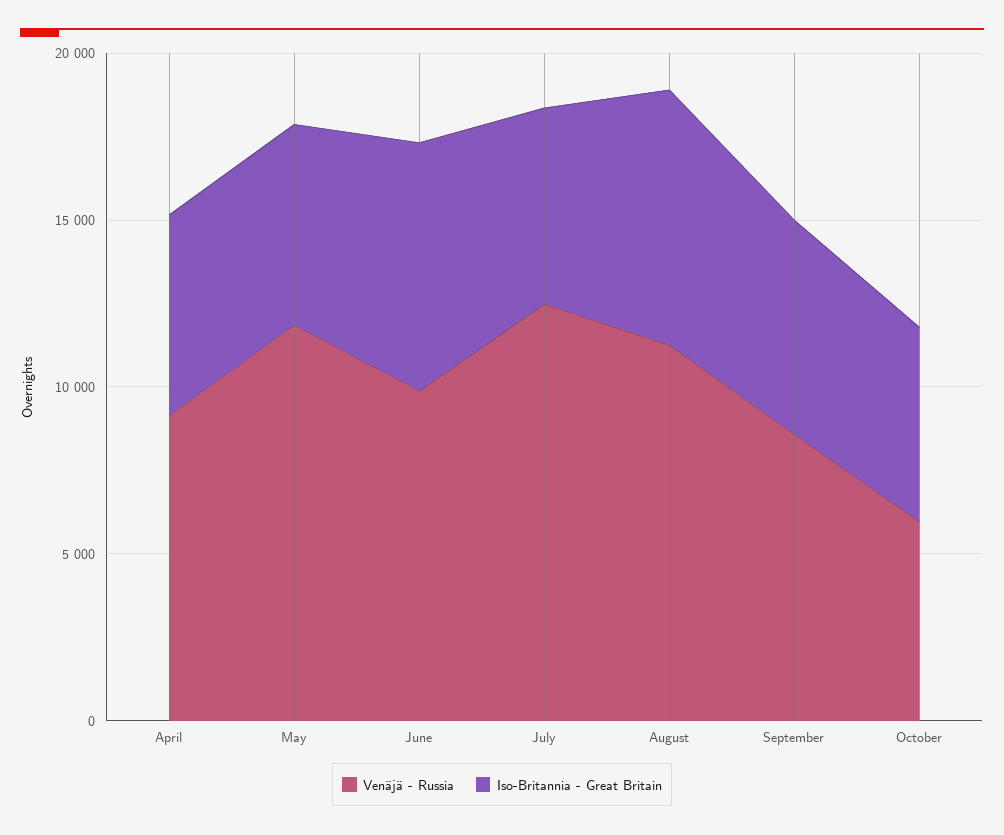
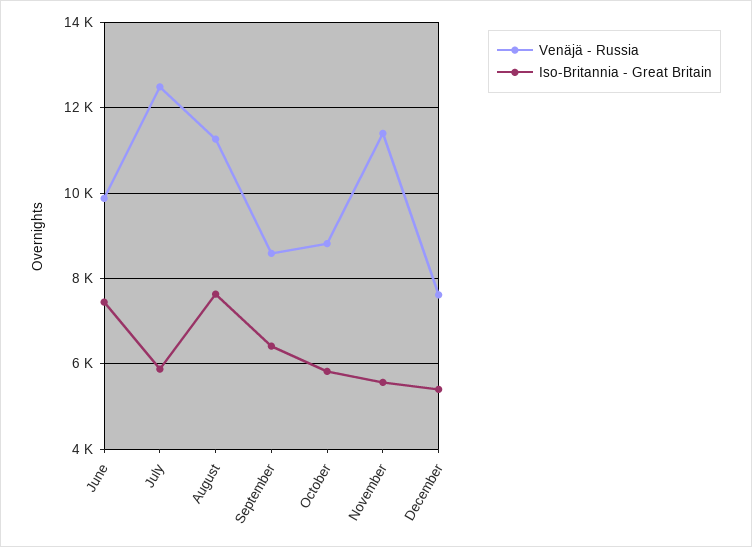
Venäjä - Russia, April: 9000 -> none
Iso-Britannia - Great Britain, April: 6000 -> none
Venäjä - Russia, May: 12000 -> none
Iso-Britannia - Great Britain, May: 6000 -> none
Venäjä - Russia, October: 6000 -> 8800
Venäjä - Russia, November: none -> 11400
Iso-Britannia - Great Britain, November: none -> 5600
Venäjä - Russia, December: none -> 7600
Iso-Britannia - Great Britain, December: none -> 5400

